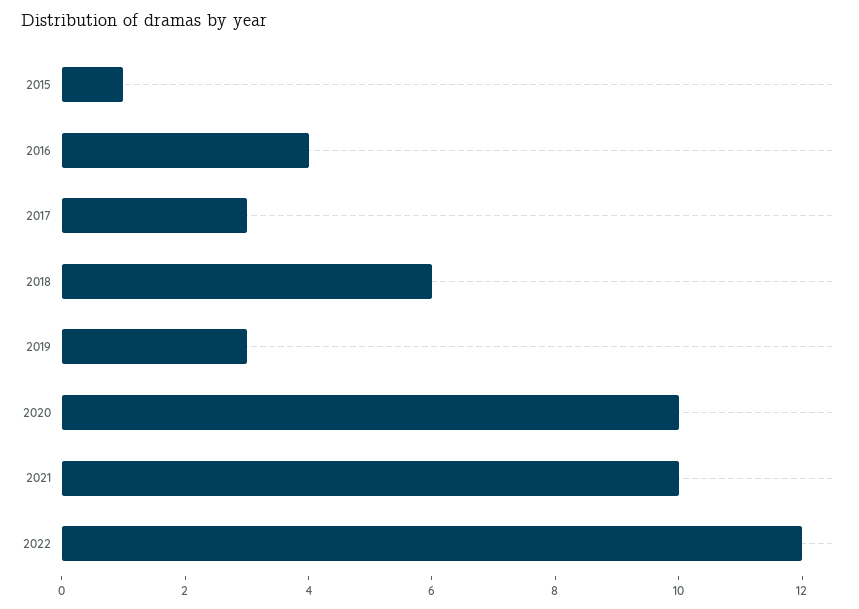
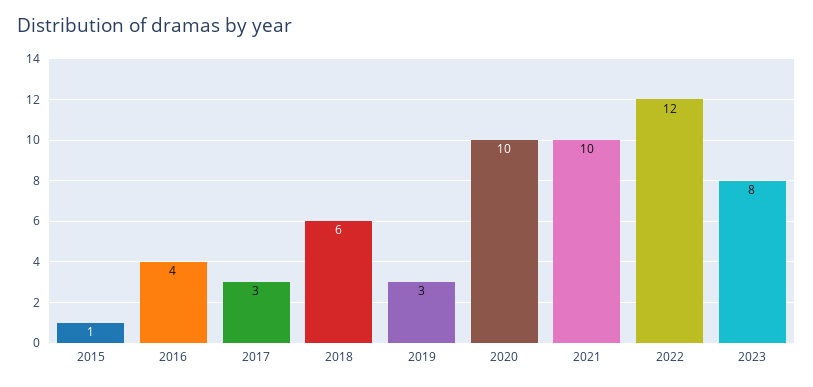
2023: none -> 8

